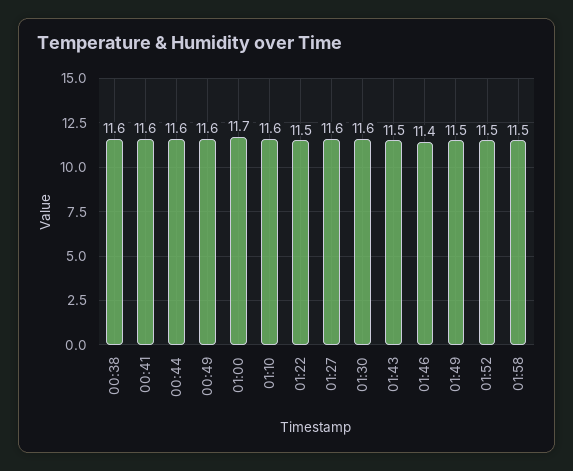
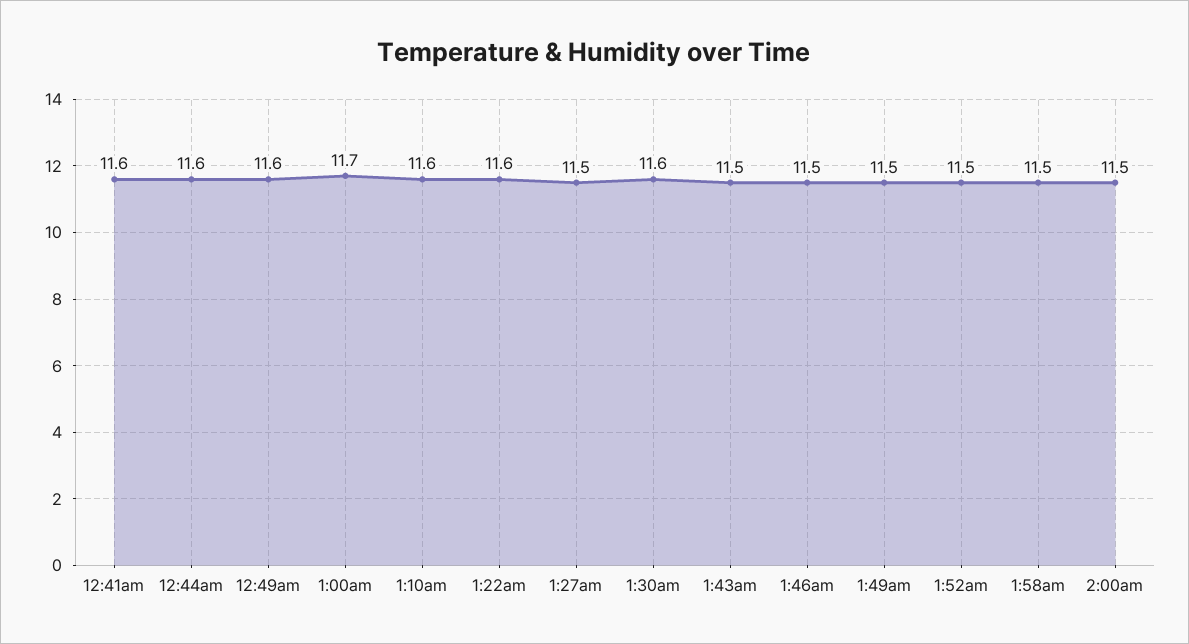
00:38: 11.6 -> none
01:22: 11.5 -> 11.6
01:27: 11.6 -> 11.5
01:46: 11.4 -> 11.5
2:00am: none -> 11.5

